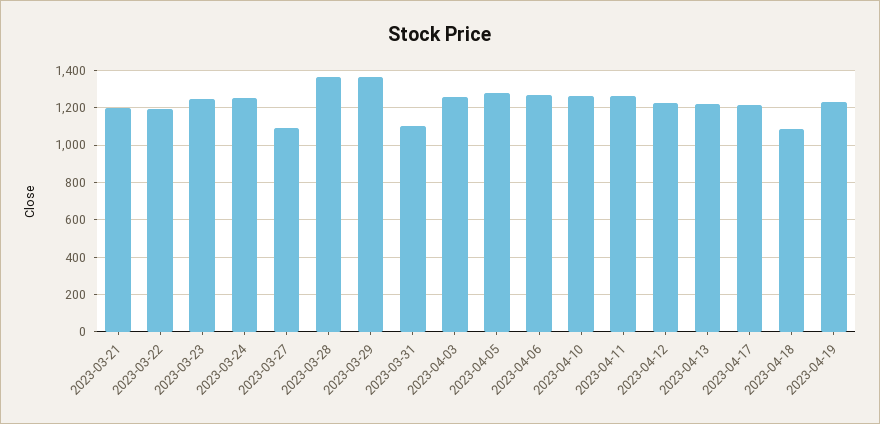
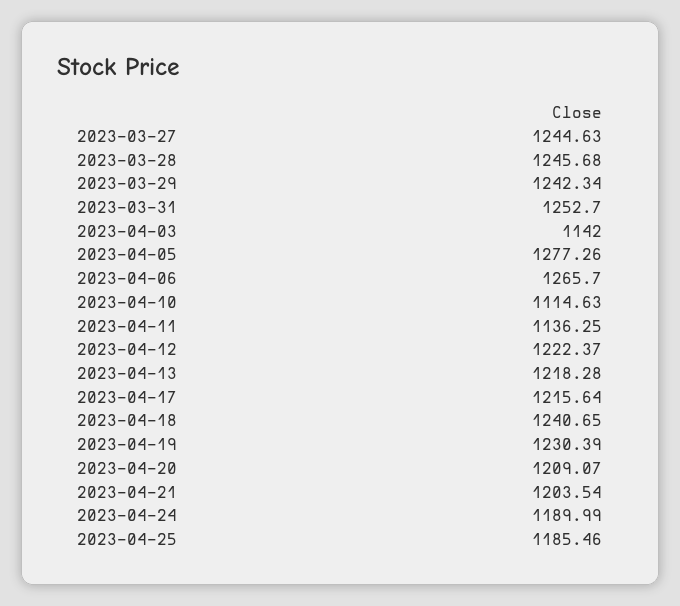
2023-03-21: 1200 -> none
2023-03-22: 1200 -> none
2023-03-23: 1250 -> none
2023-03-24: 1250 -> none
2023-03-27: 1100 -> 1244.63
2023-03-28: 1350 -> 1245.68
2023-03-29: 1350 -> 1242.34
2023-03-31: 1100 -> 1252.7
2023-04-03: 1250 -> 1142
2023-04-10: 1250 -> 1114.63
2023-04-11: 1250 -> 1136.25
2023-04-18: 1100 -> 1240.65
2023-04-20: none -> 1209.07
2023-04-21: none -> 1203.54
2023-04-24: none -> 1189.99
2023-04-25: none -> 1185.46

